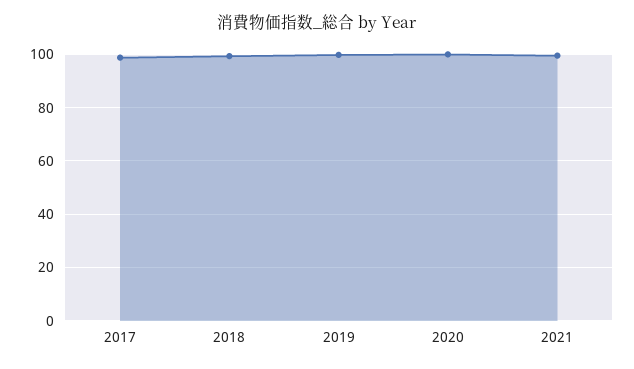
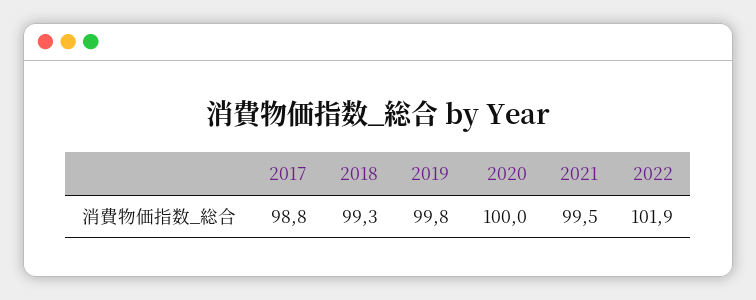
2022: none -> 101.9

